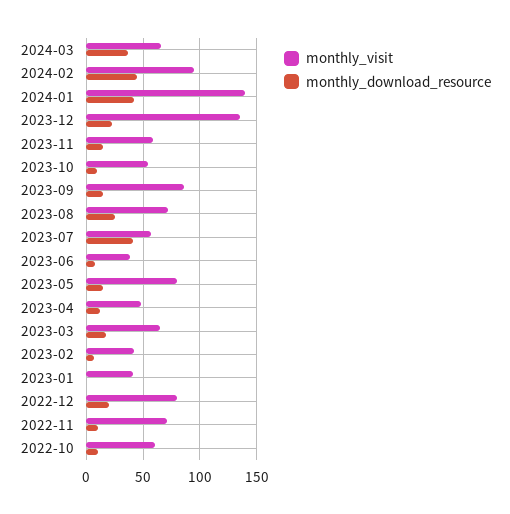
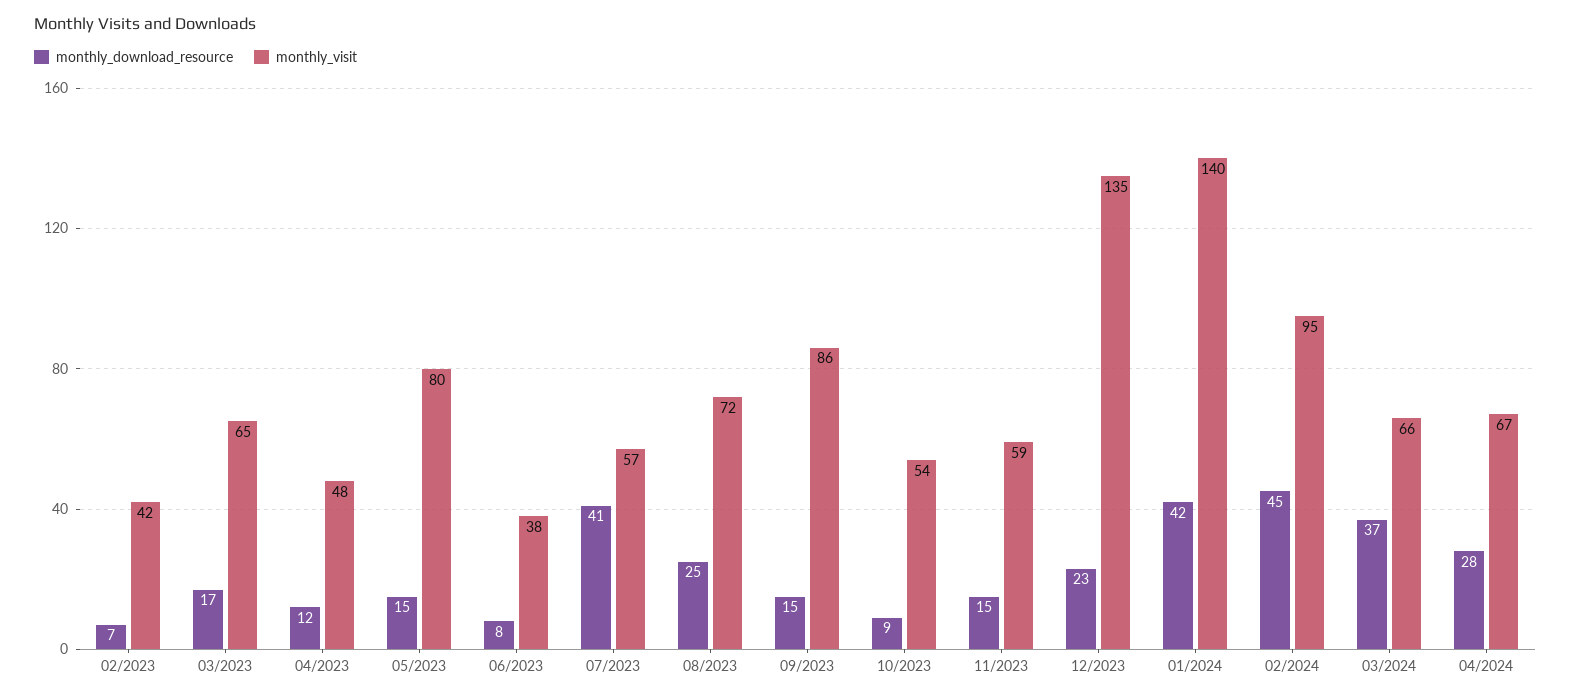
monthly_visit, 2023-01: 40 -> none
monthly_download_resource, 2023-01: 0 -> none
monthly_visit, 2022-12: 80 -> none
monthly_download_resource, 2022-12: 20 -> none
monthly_visit, 2022-11: 70 -> none
monthly_download_resource, 2022-11: 10 -> none
monthly_visit, 2022-10: 60 -> none
monthly_download_resource, 2022-10: 10 -> none
monthly_download_resource, 04/2024: none -> 28
monthly_visit, 04/2024: none -> 67

